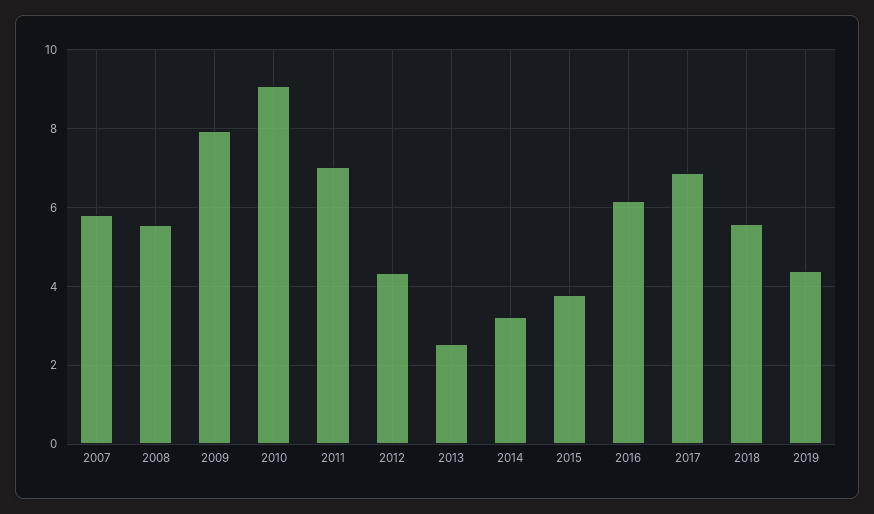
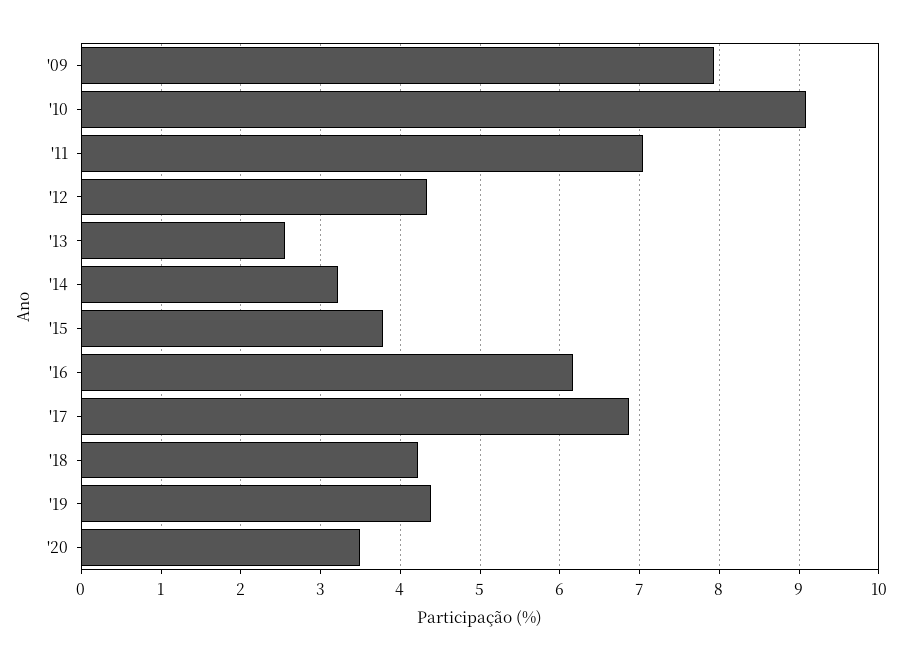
2007: 5.8 -> none
2008: 5.6 -> none
2018: 5.6 -> 4.2
'20: none -> 3.5

